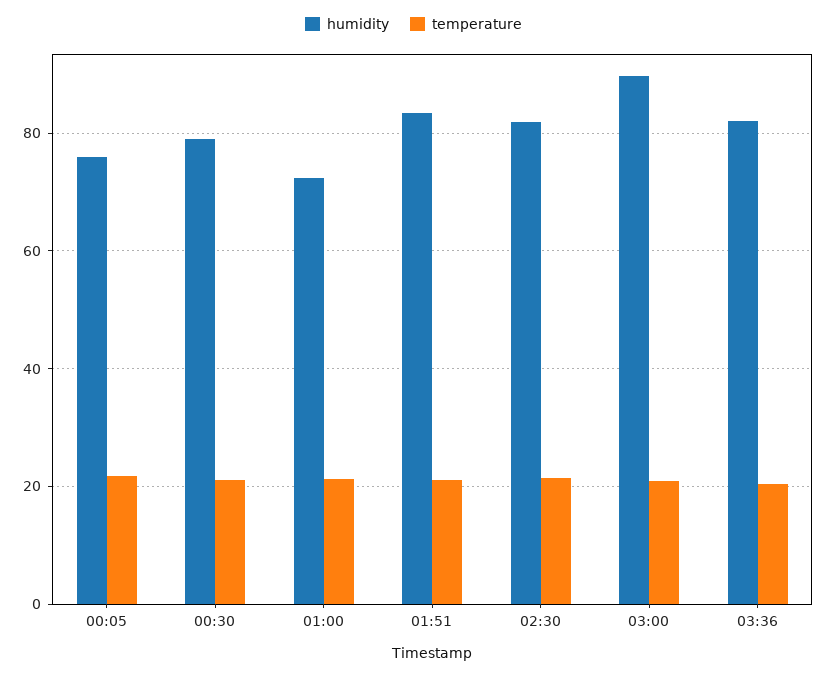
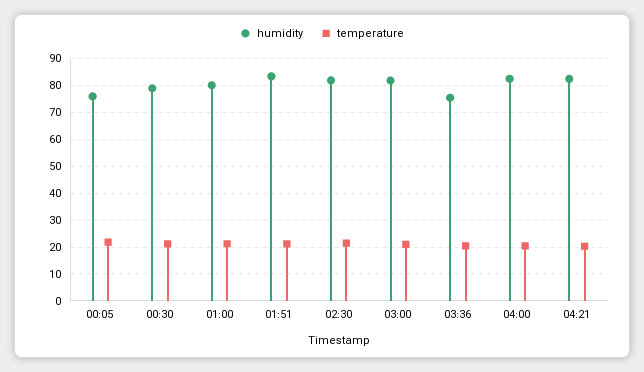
humidity, 01:00: 72 -> 80
humidity, 03:00: 90 -> 82.5
humidity, 03:36: 82 -> 75
humidity, 04:00: none -> 82.5
temperature, 04:00: none -> 20
humidity, 04:21: none -> 82.5
temperature, 04:21: none -> 20

